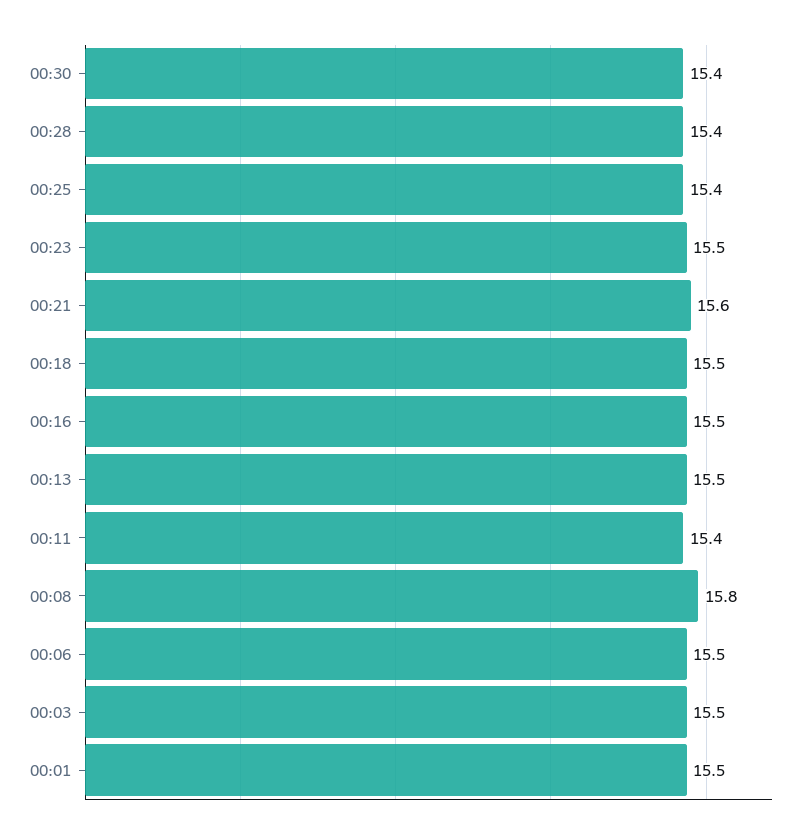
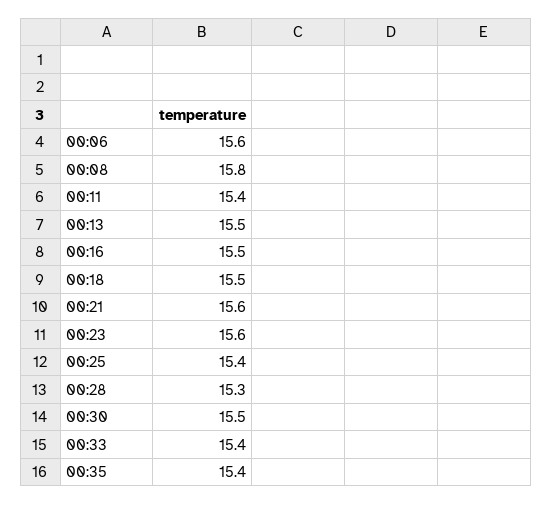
00:30: 15.4 -> 15.5
00:28: 15.4 -> 15.3
00:23: 15.5 -> 15.6
00:06: 15.5 -> 15.6
00:03: 15.5 -> none
00:01: 15.5 -> none
00:33: none -> 15.4
00:35: none -> 15.4

